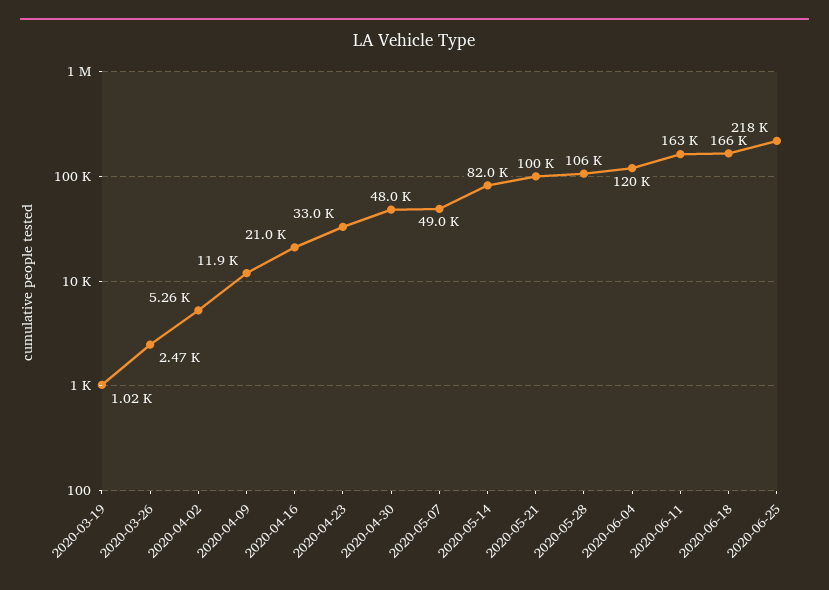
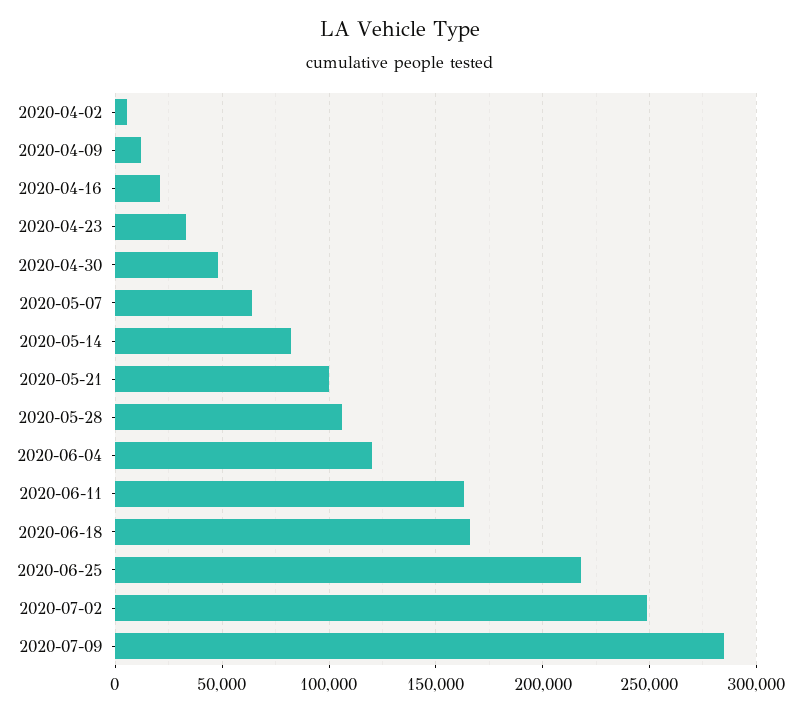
2020-03-19: 1020 -> none
2020-03-26: 2470 -> none
2020-05-07: 49000 -> 65000
2020-07-02: none -> 250000
2020-07-09: none -> 285000

